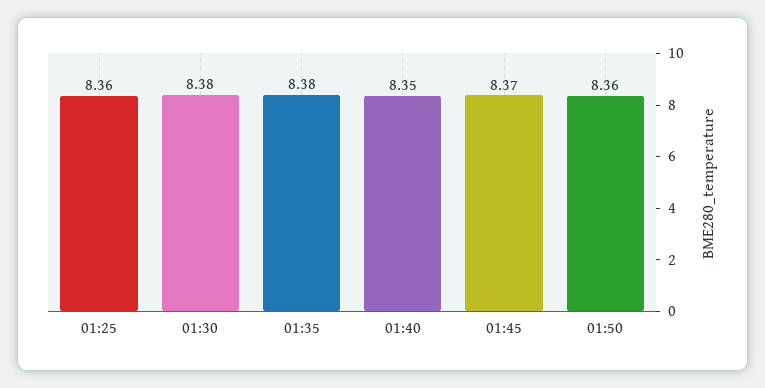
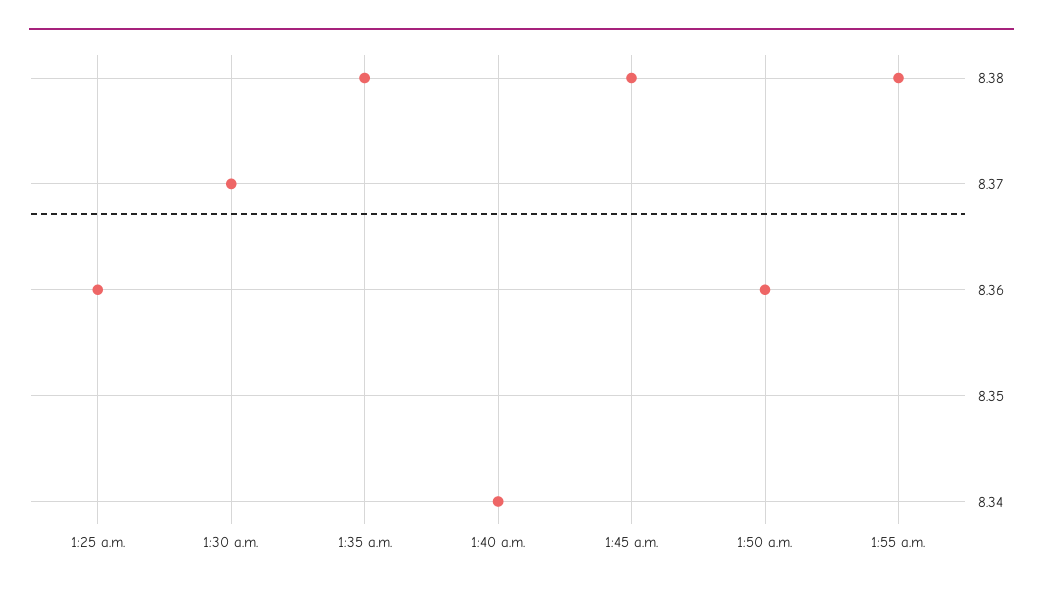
01:30: 8.38 -> 8.37
01:40: 8.35 -> 8.34
01:45: 8.37 -> 8.38
1:55 a.m.: none -> 8.38

